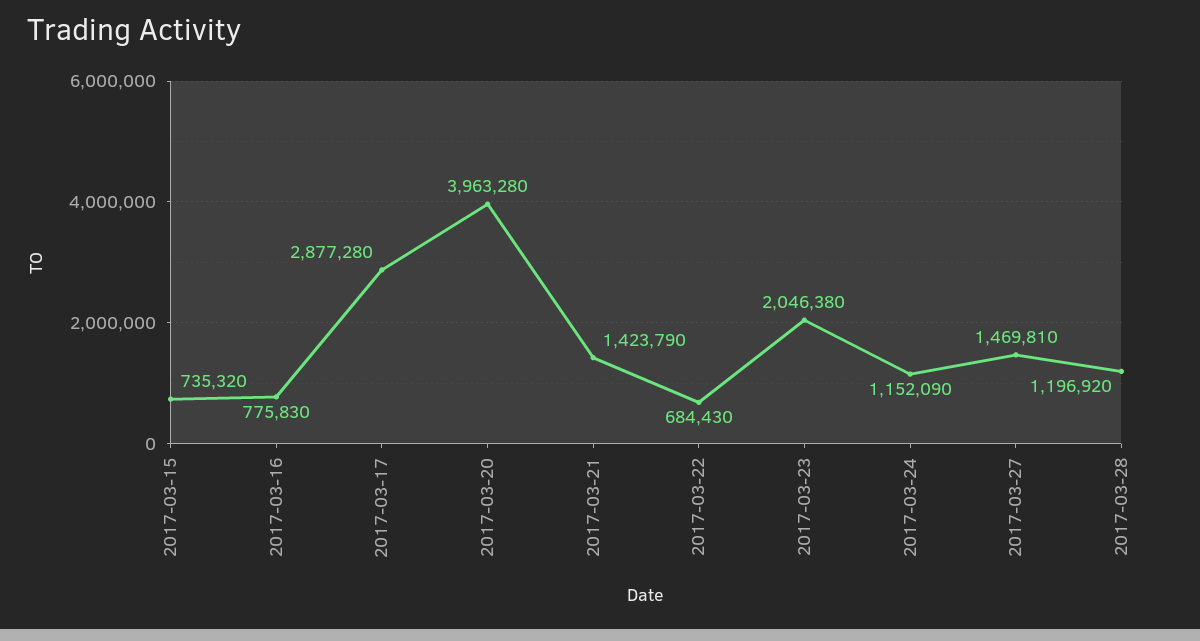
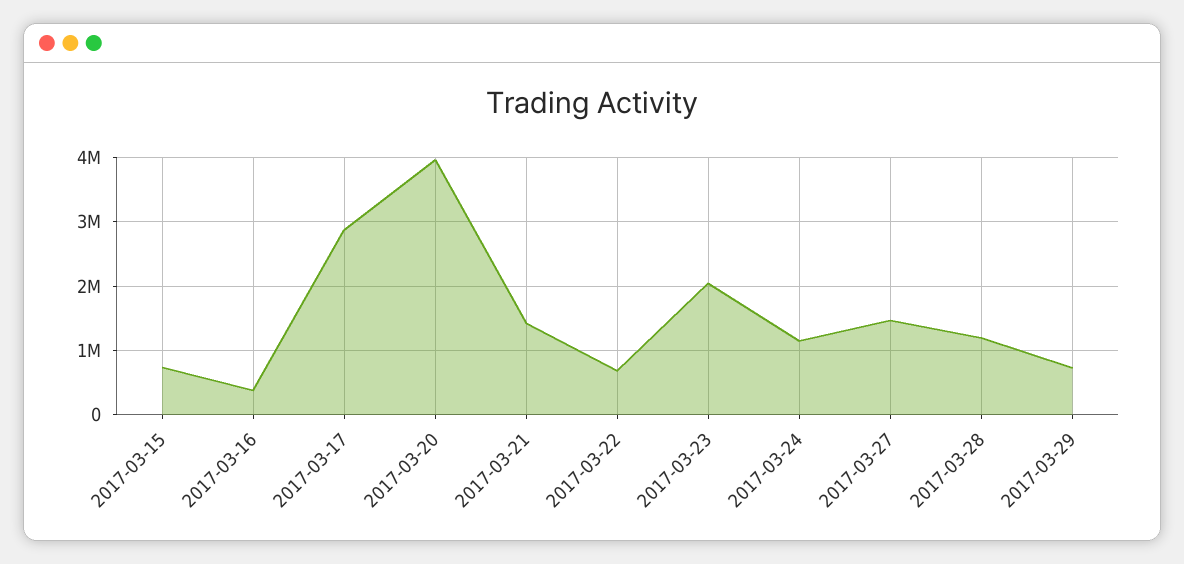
2017-03-16: 775830 -> 400000
2017-03-29: none -> 700000

